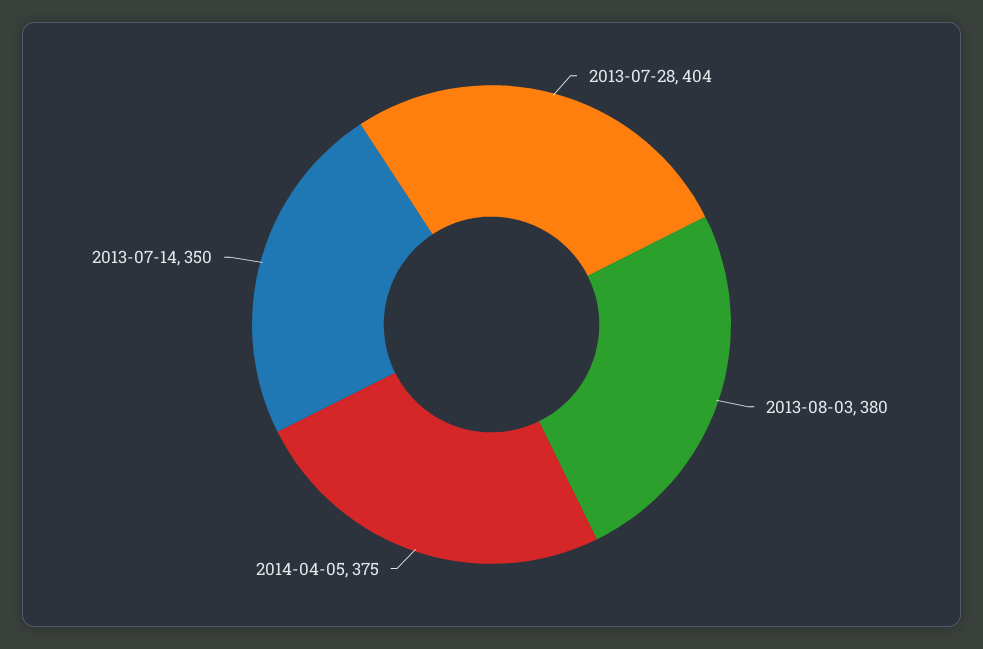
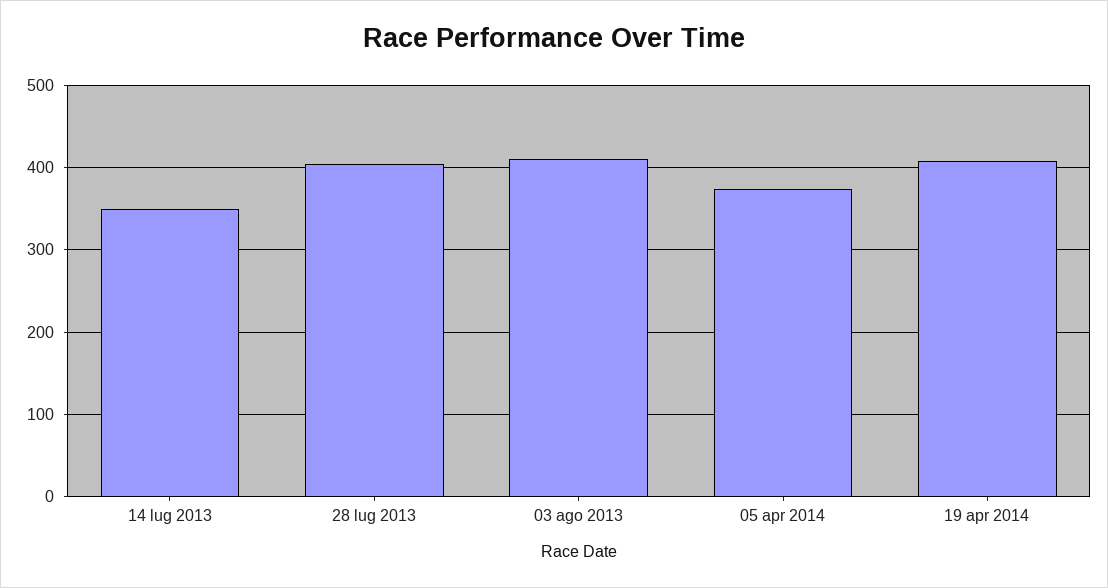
2013-08-03: 380 -> 410
19 apr 2014: none -> 410

